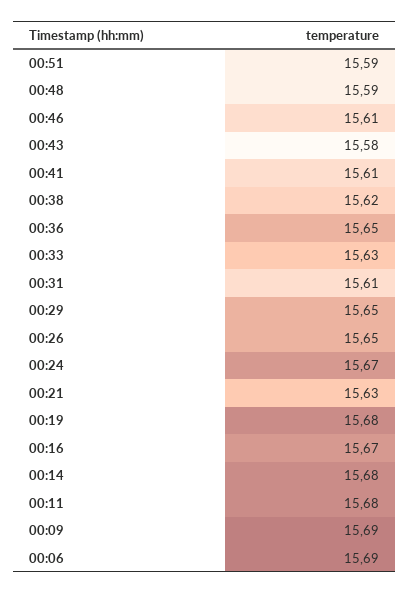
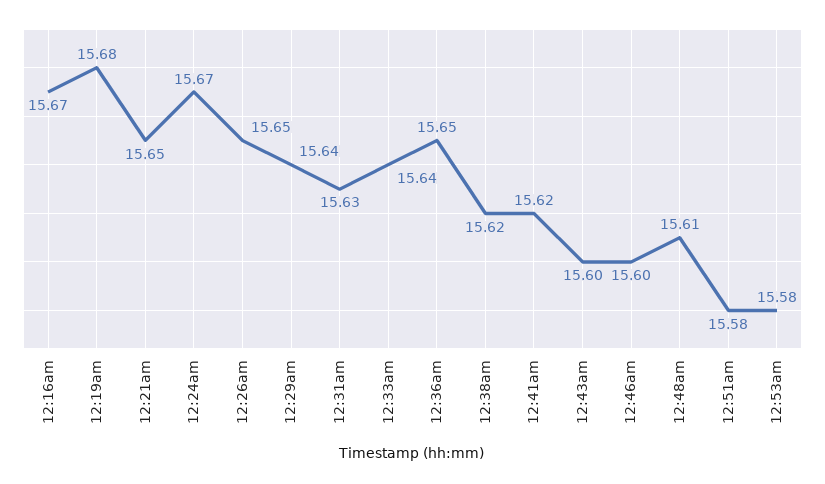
00:51: 15.59 -> 15.58
00:48: 15.59 -> 15.61
00:46: 15.61 -> 15.6
00:43: 15.58 -> 15.6
00:41: 15.61 -> 15.62
00:33: 15.63 -> 15.64
00:31: 15.61 -> 15.63
00:29: 15.65 -> 15.64
00:21: 15.63 -> 15.65
00:14: 15.68 -> none
00:11: 15.68 -> none
00:09: 15.69 -> none
00:06: 15.69 -> none
12:53am: none -> 15.58

